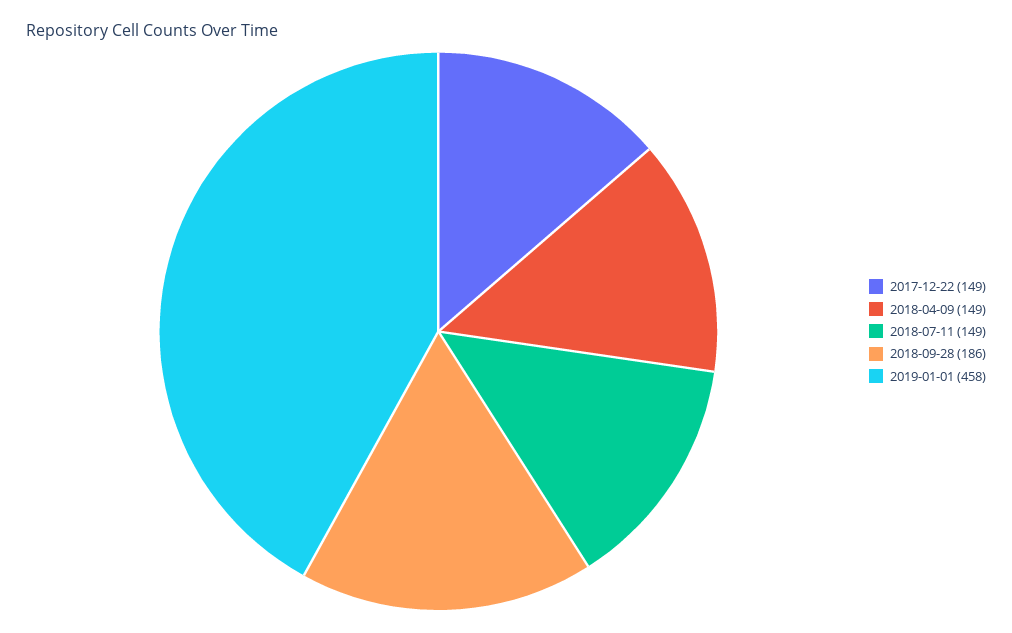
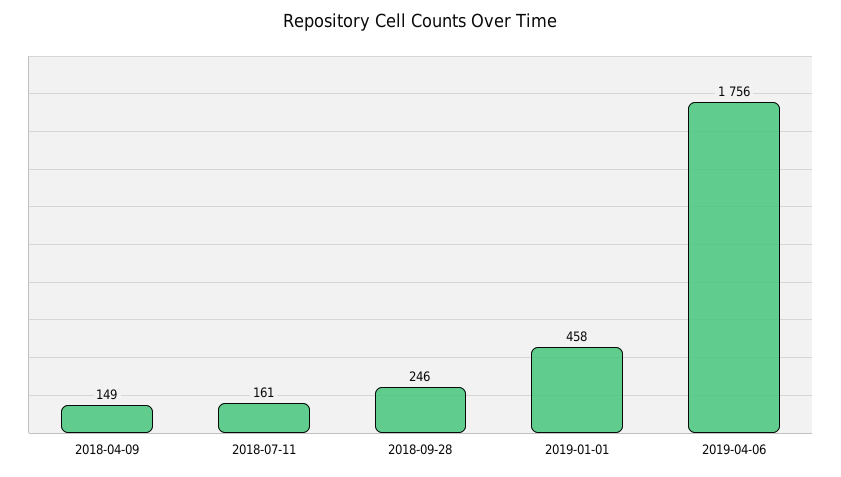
2017-12-22: 149 -> none
2018-07-11: 149 -> 161
2018-09-28: 186 -> 246
2019-04-06: none -> 1756

